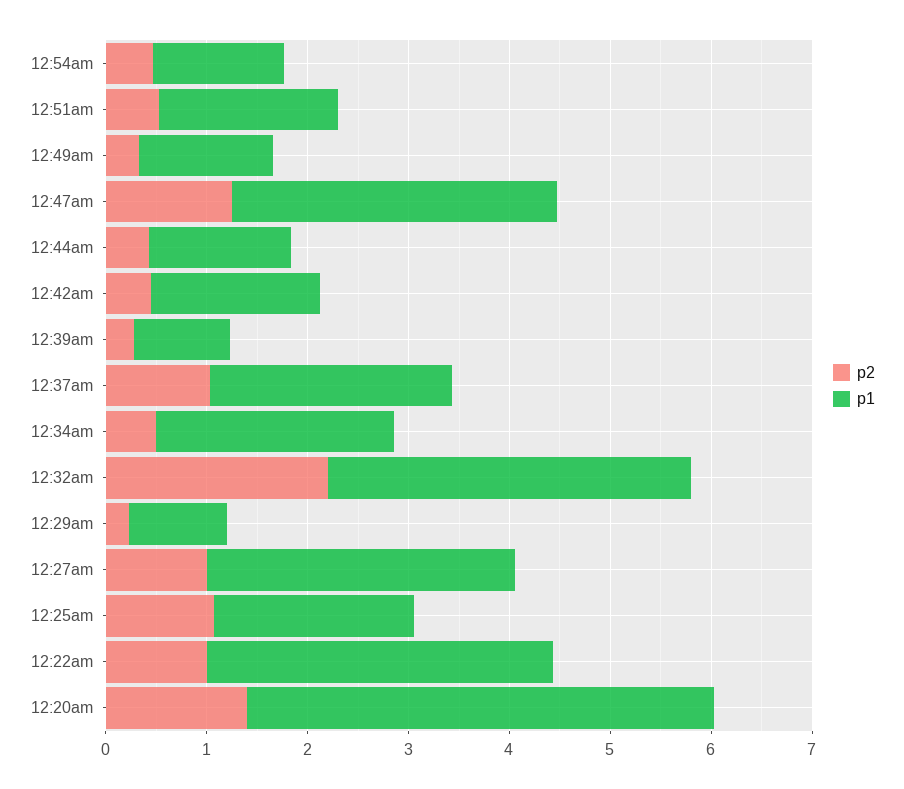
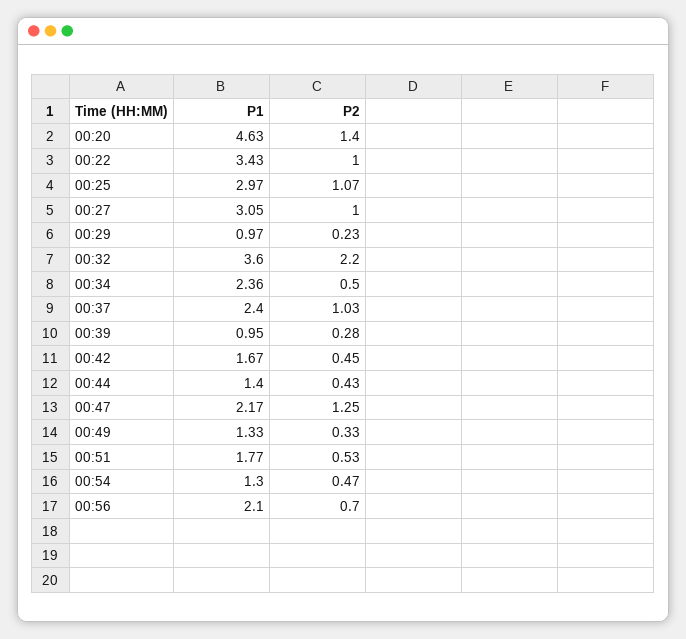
p1, 12:47am: 3.2 -> 2.17
p1, 12:25am: 2 -> 2.97
p1, 00:56: none -> 2.1
p2, 00:56: none -> 0.7

